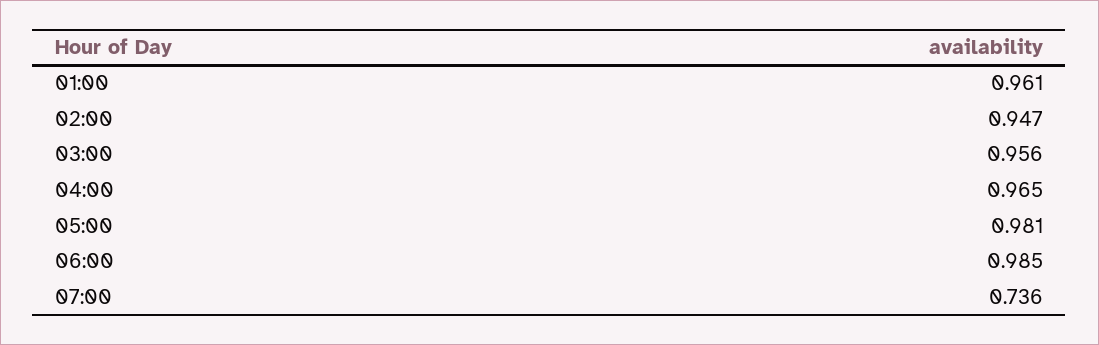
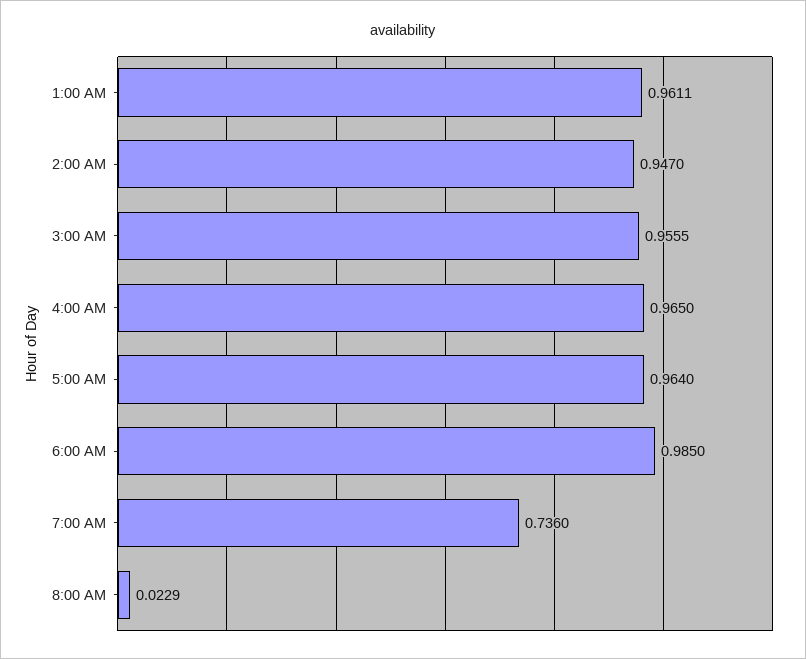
05:00: 0.981 -> 0.964
8:00 AM: none -> 0.0229

